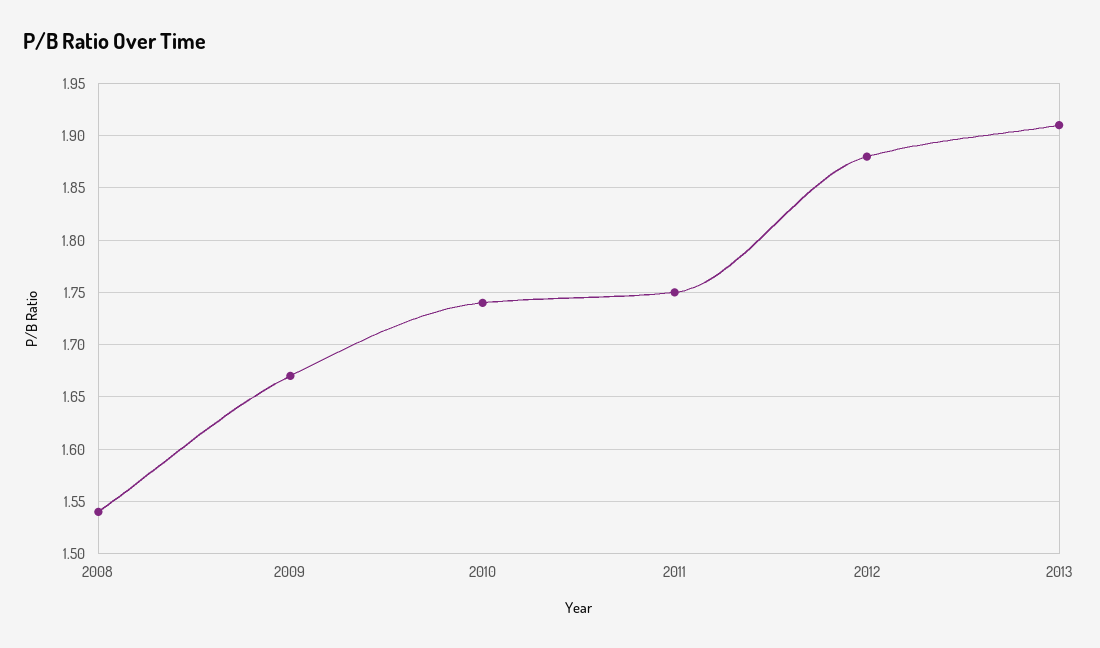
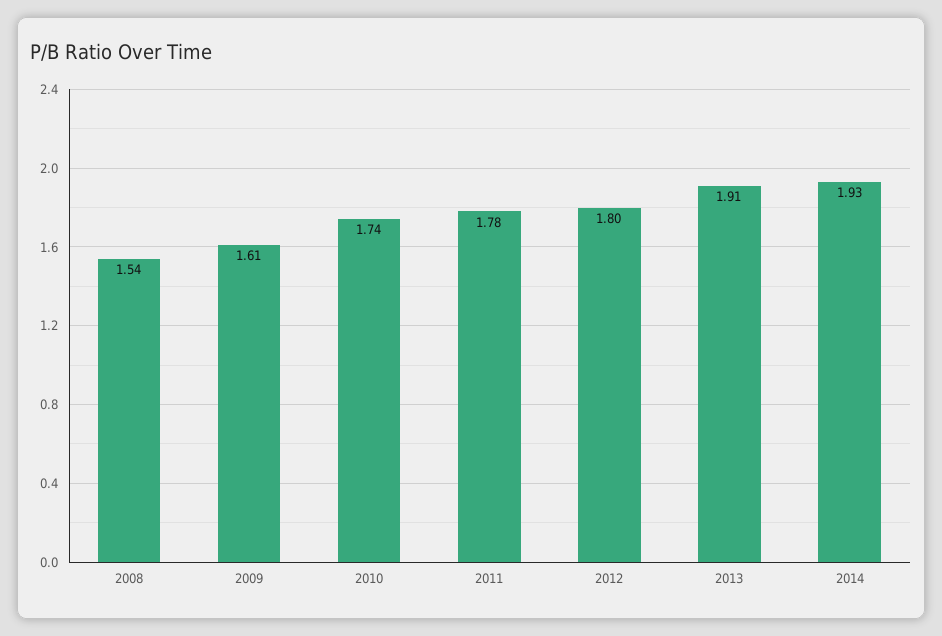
2009: 1.67 -> 1.61
2011: 1.75 -> 1.78
2012: 1.88 -> 1.8
2014: none -> 1.93

